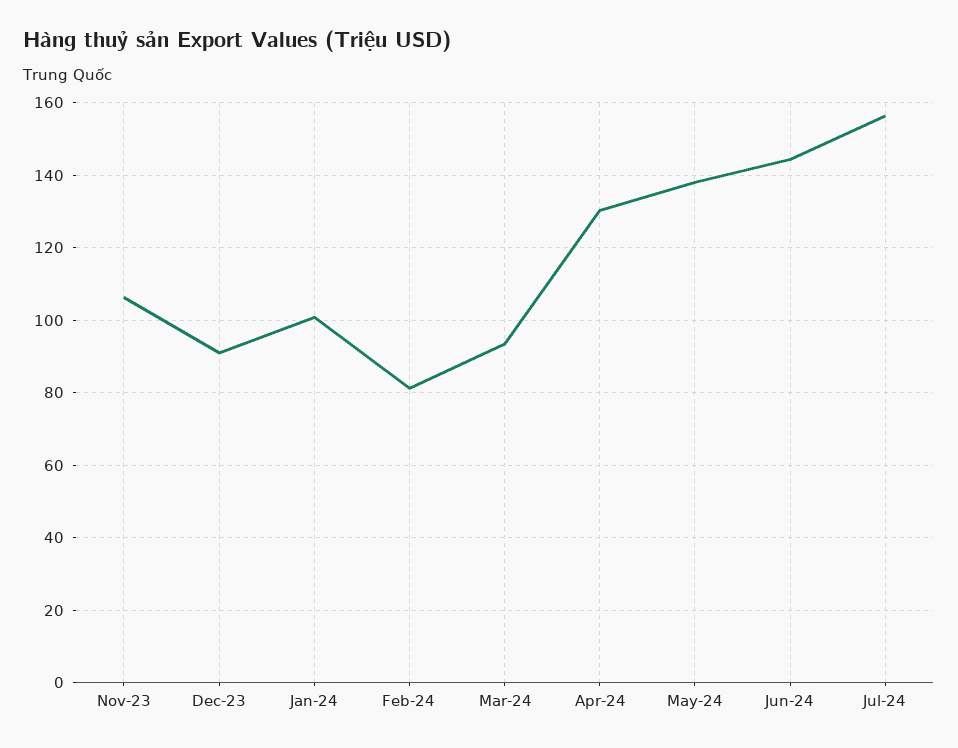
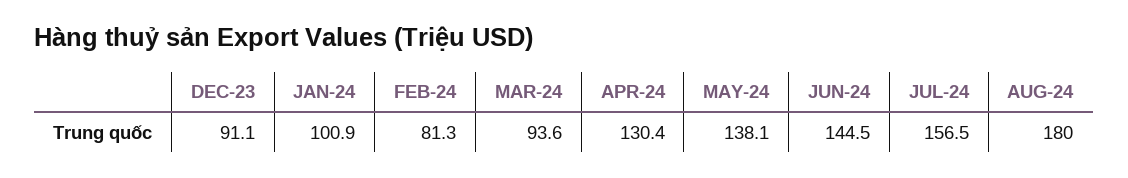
Nov-23: 106 -> none
AUG-24: none -> 180

